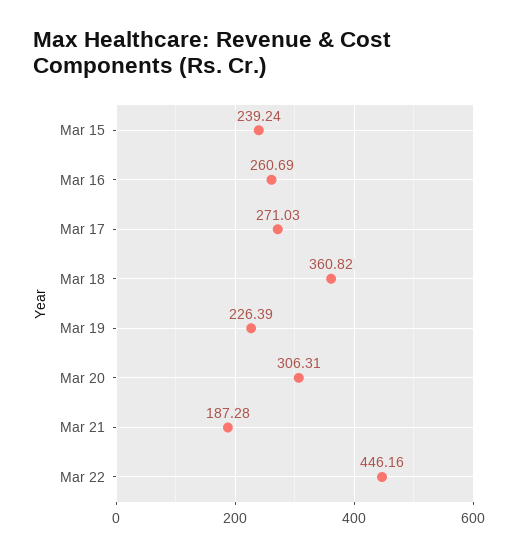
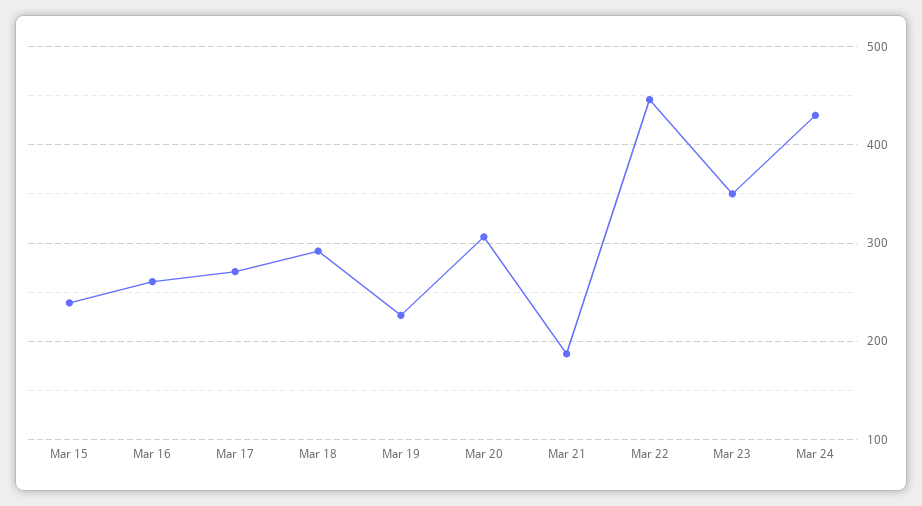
Mar 18: 360.82 -> 290
Mar 23: none -> 350
Mar 24: none -> 430

